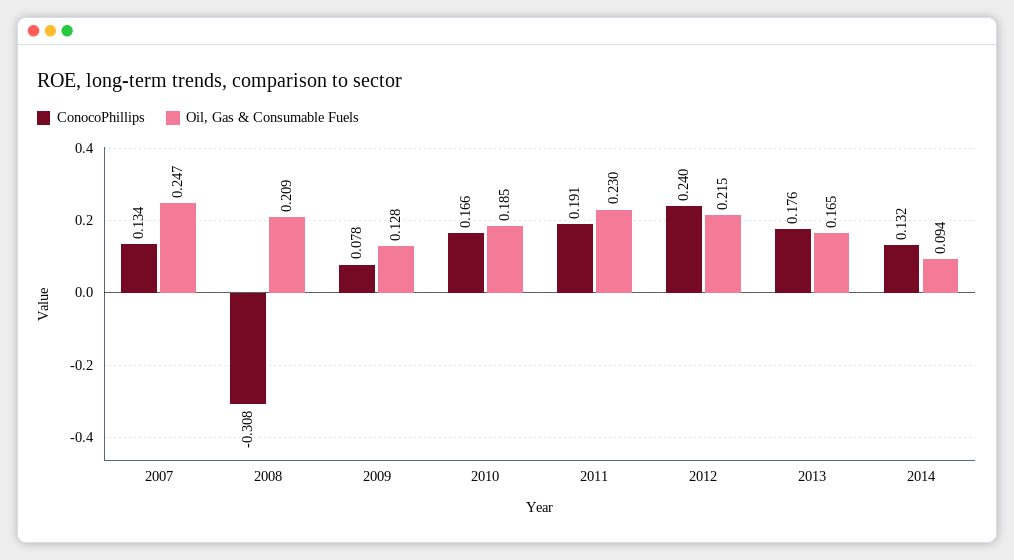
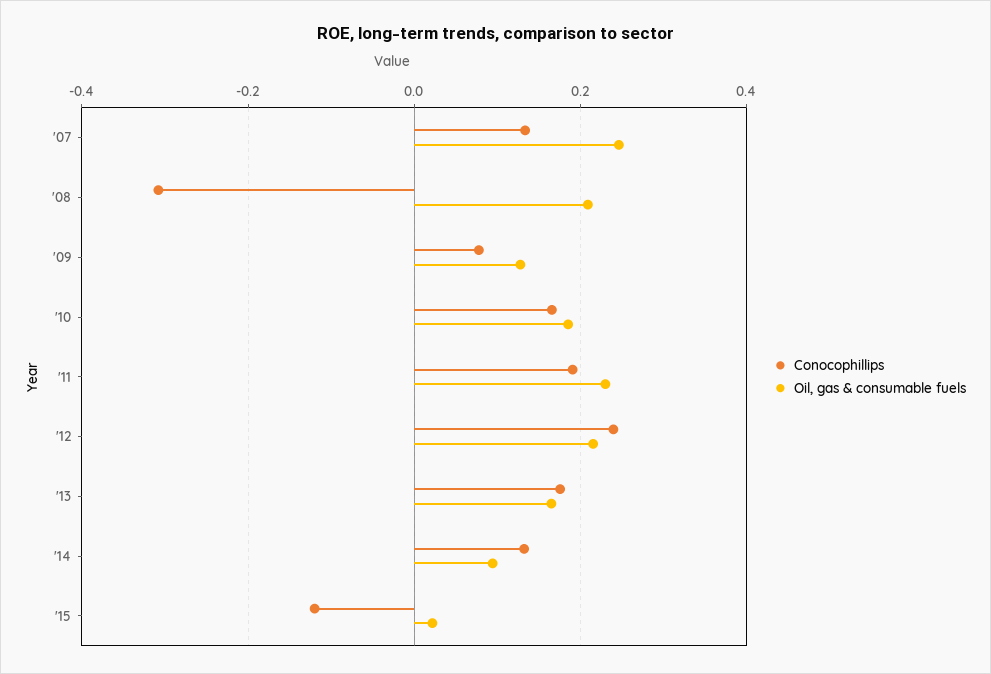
ConocoPhillips, '15: none -> -0.12
Oil, Gas & Consumable Fuels, '15: none -> 0.02

